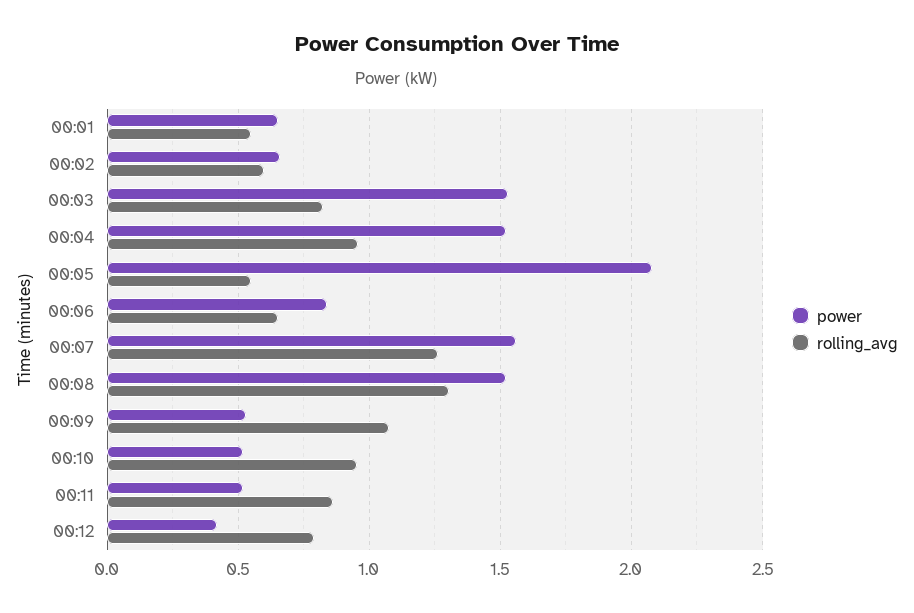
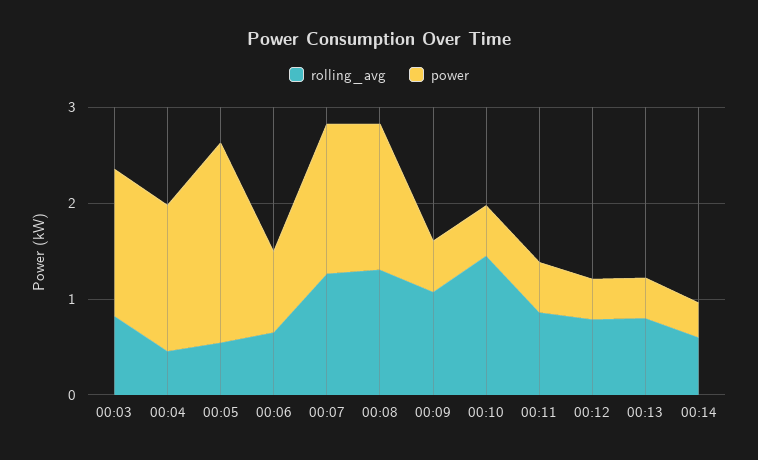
power, 00:01: 0.65 -> none
rolling_avg, 00:01: 0.55 -> none
power, 00:02: 0.65 -> none
rolling_avg, 00:02: 0.6 -> none
rolling_avg, 00:04: 0.95 -> 0.4
rolling_avg, 00:10: 0.95 -> 1.4
rolling_avg, 00:13: none -> 0.8
power, 00:13: none -> 0.4
rolling_avg, 00:14: none -> 0.6
power, 00:14: none -> 0.4

